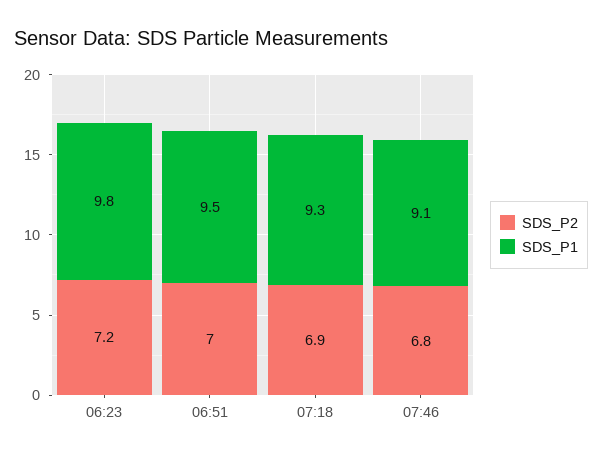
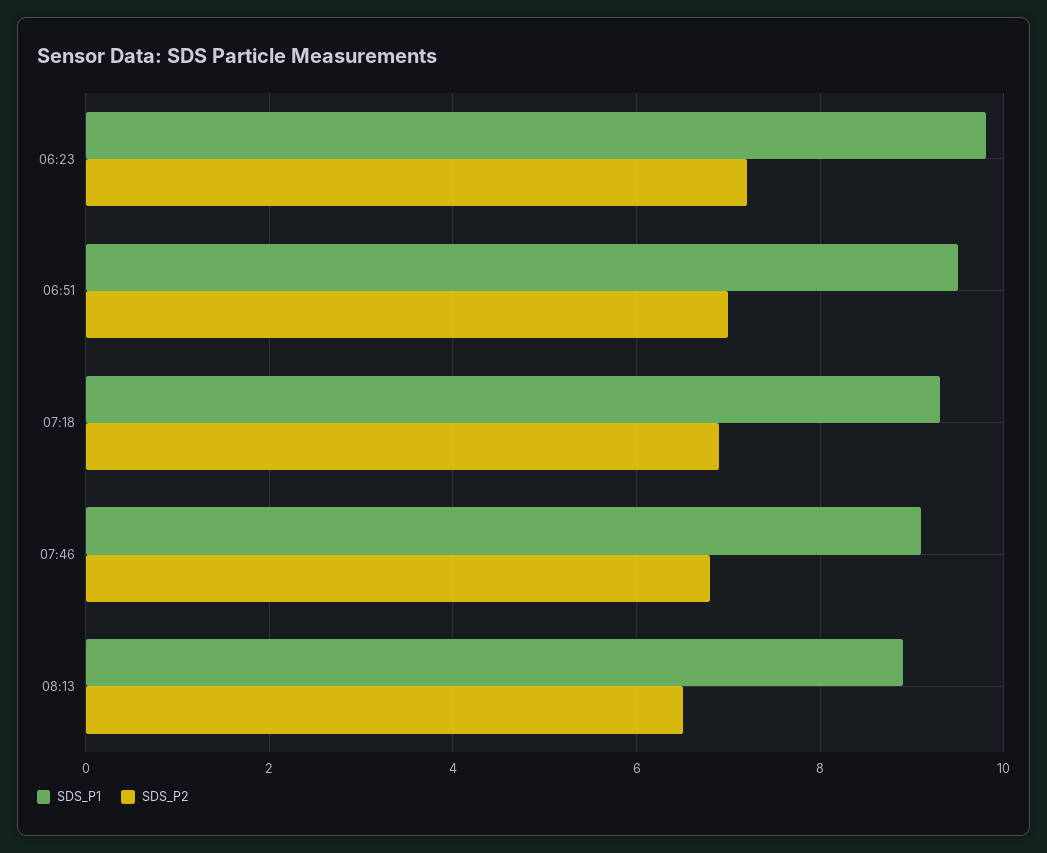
SDS_P1, 08:13: none -> 9
SDS_P2, 08:13: none -> 6.5

